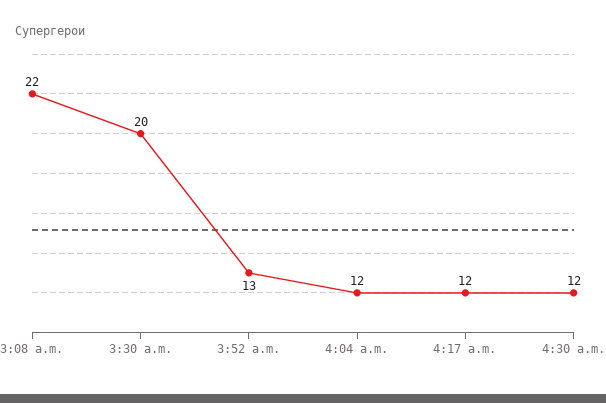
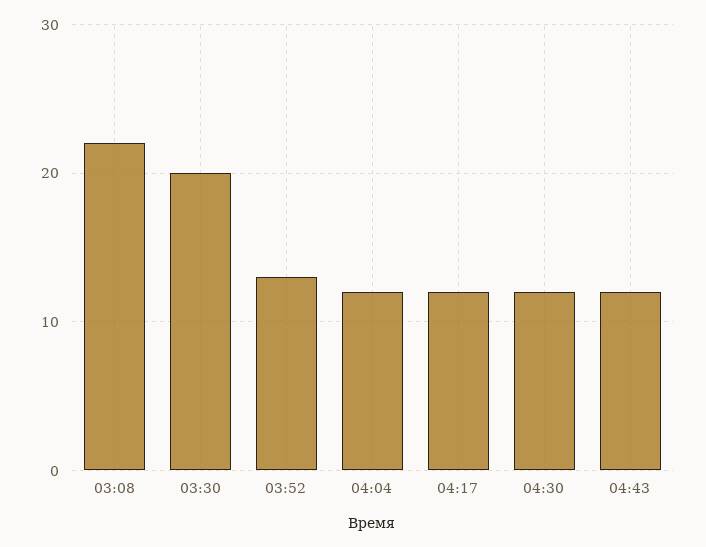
04:43: none -> 12

